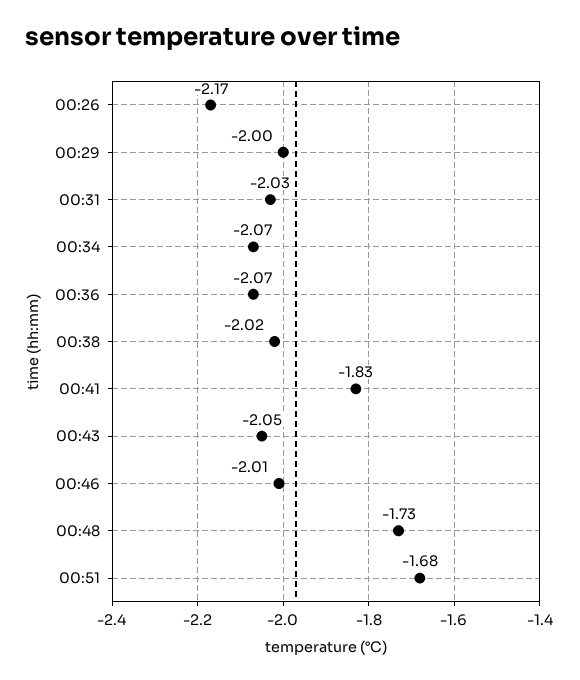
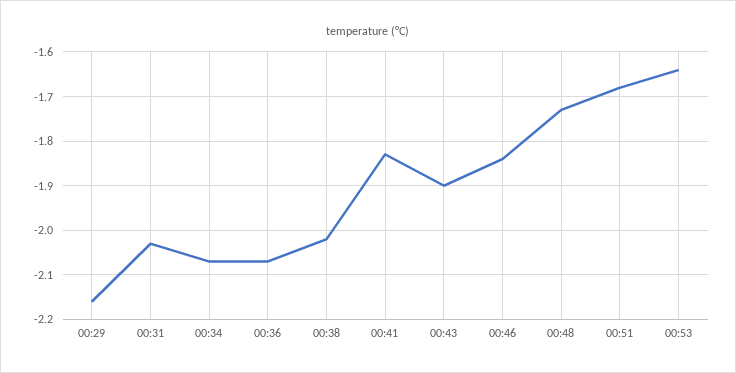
00:26: -2.17 -> none
00:29: -2 -> -2.15
00:43: -2.05 -> -1.9
00:46: -2.01 -> -1.85
00:53: none -> -1.65

